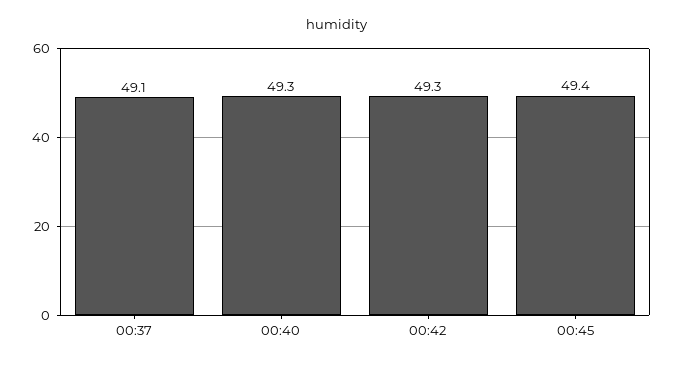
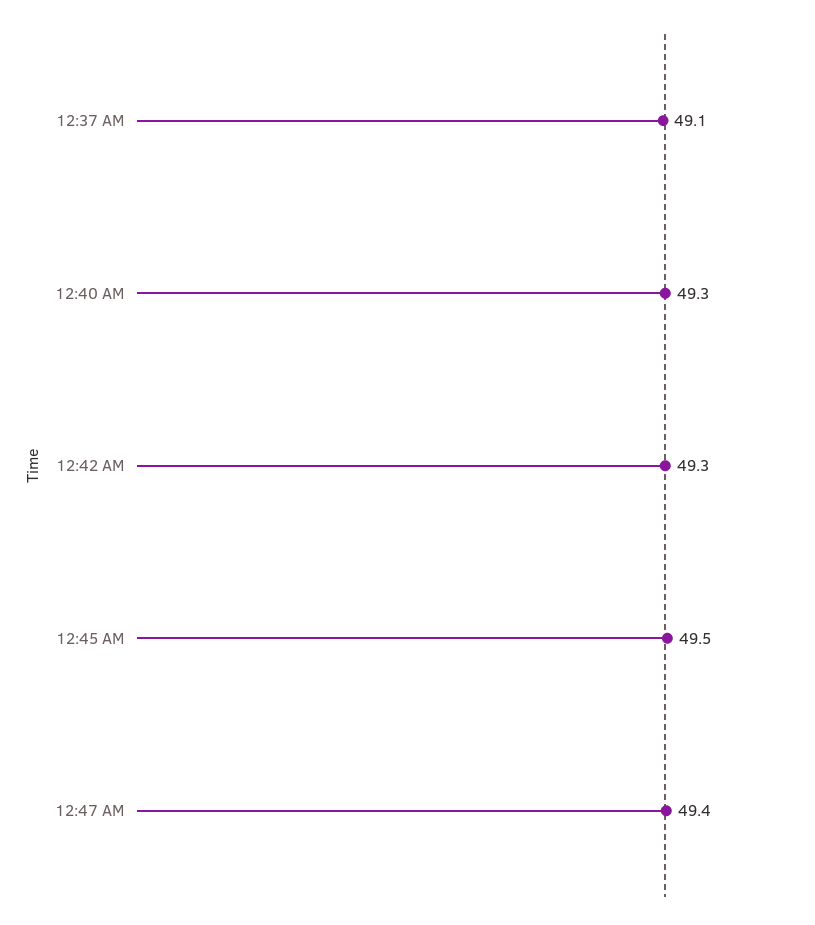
00:45: 49.4 -> 49.5
12:47 AM: none -> 49.4

